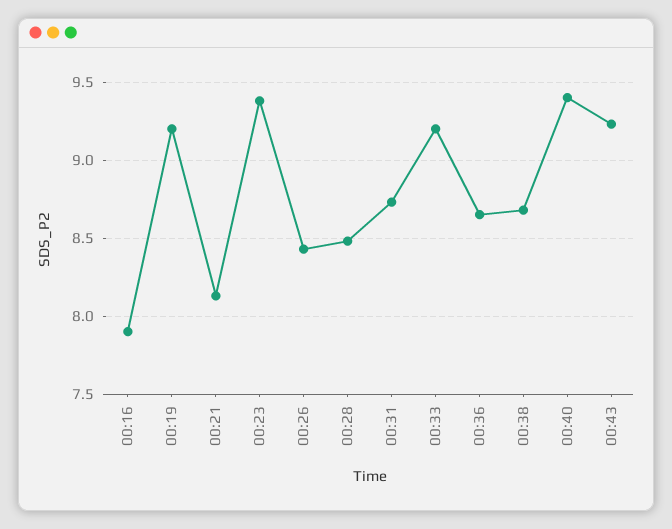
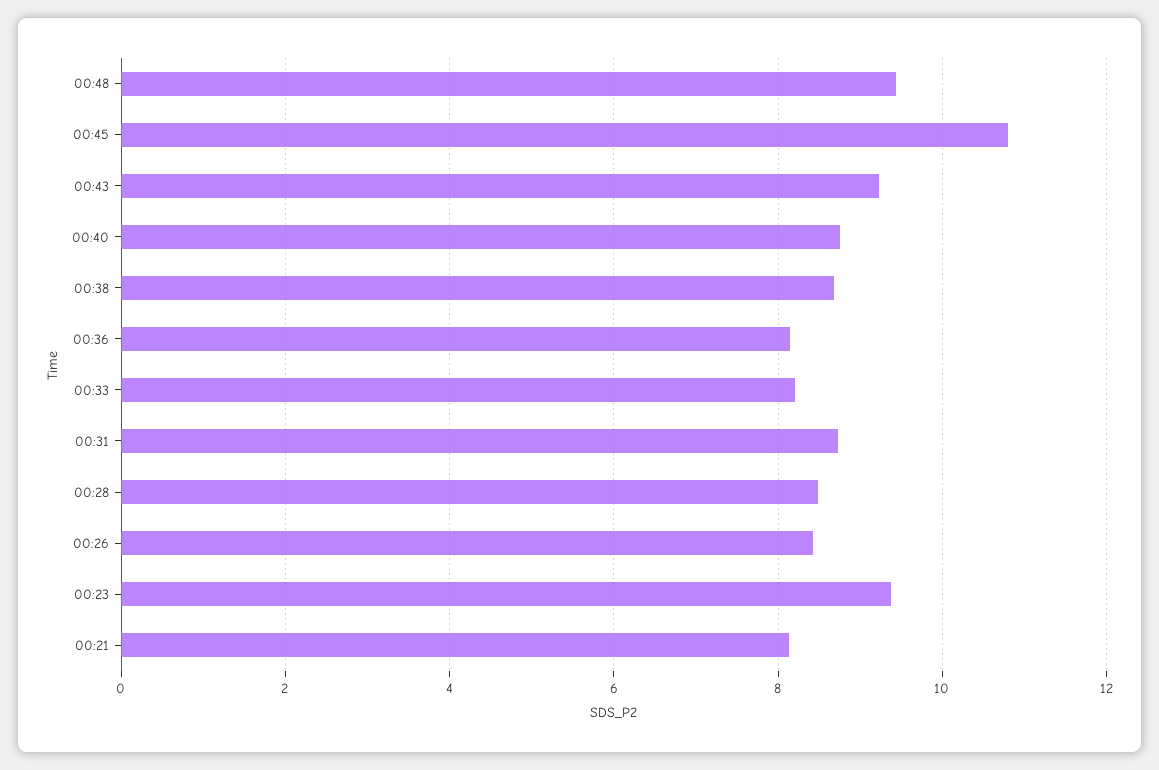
00:16: 7.9 -> none
00:19: 9.2 -> none
00:33: 9.2 -> 8.2
00:36: 8.65 -> 8.2
00:40: 9.4 -> 8.8
00:48: none -> 9.4
00:45: none -> 10.8

